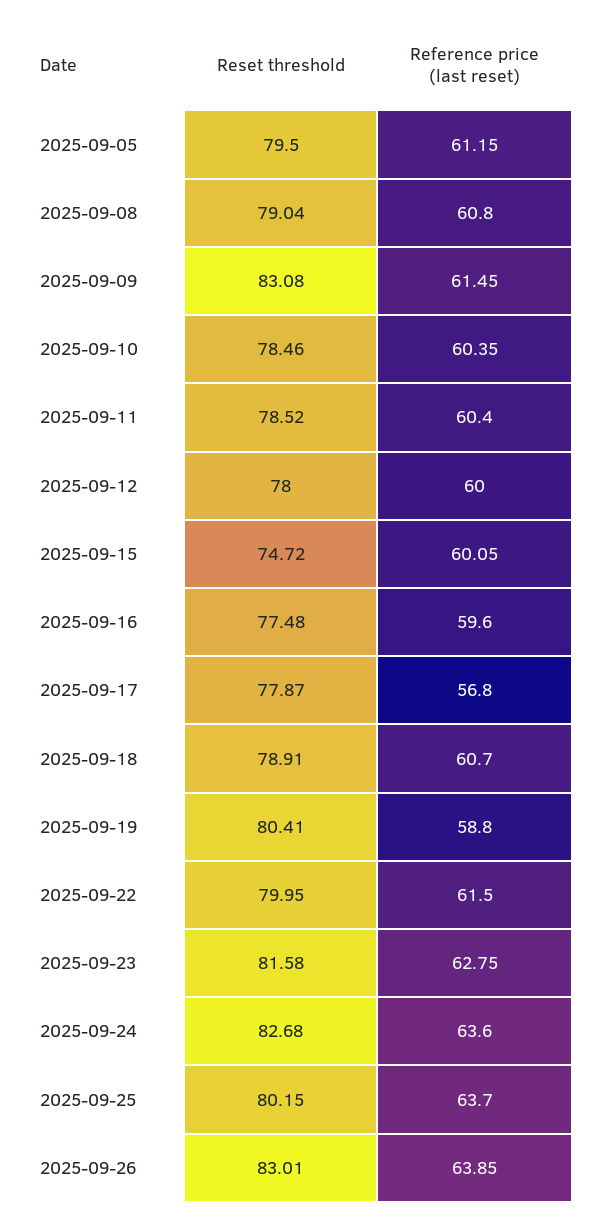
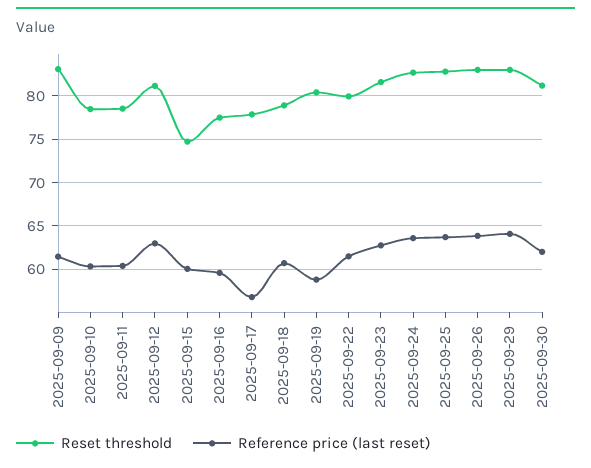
Reset threshold, 2025-09-05: 79.5 -> none
Reference price (last reset), 2025-09-05: 61.15 -> none
Reset threshold, 2025-09-08: 79.04 -> none
Reference price (last reset), 2025-09-08: 60.8 -> none
Reset threshold, 2025-09-12: 78 -> 81
Reference price (last reset), 2025-09-12: 60 -> 63
Reset threshold, 2025-09-25: 80.15 -> 83
Reset threshold, 2025-09-29: none -> 83
Reference price (last reset), 2025-09-29: none -> 64
Reset threshold, 2025-09-30: none -> 81
Reference price (last reset), 2025-09-30: none -> 62

